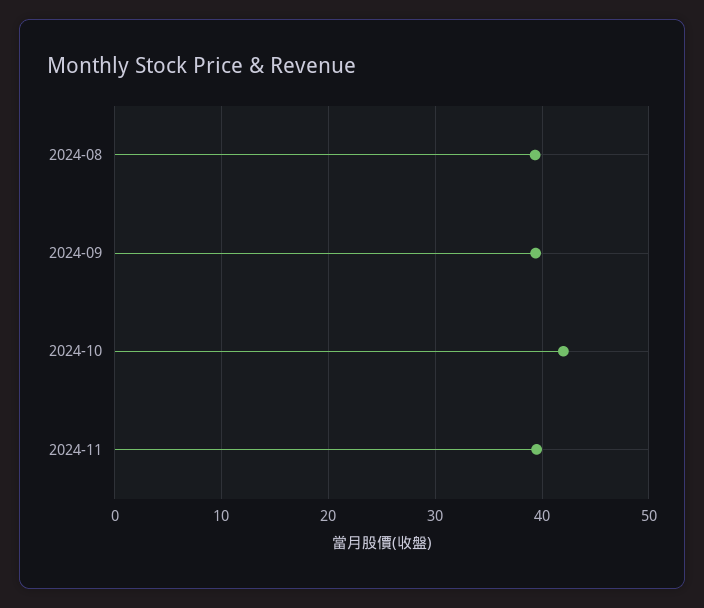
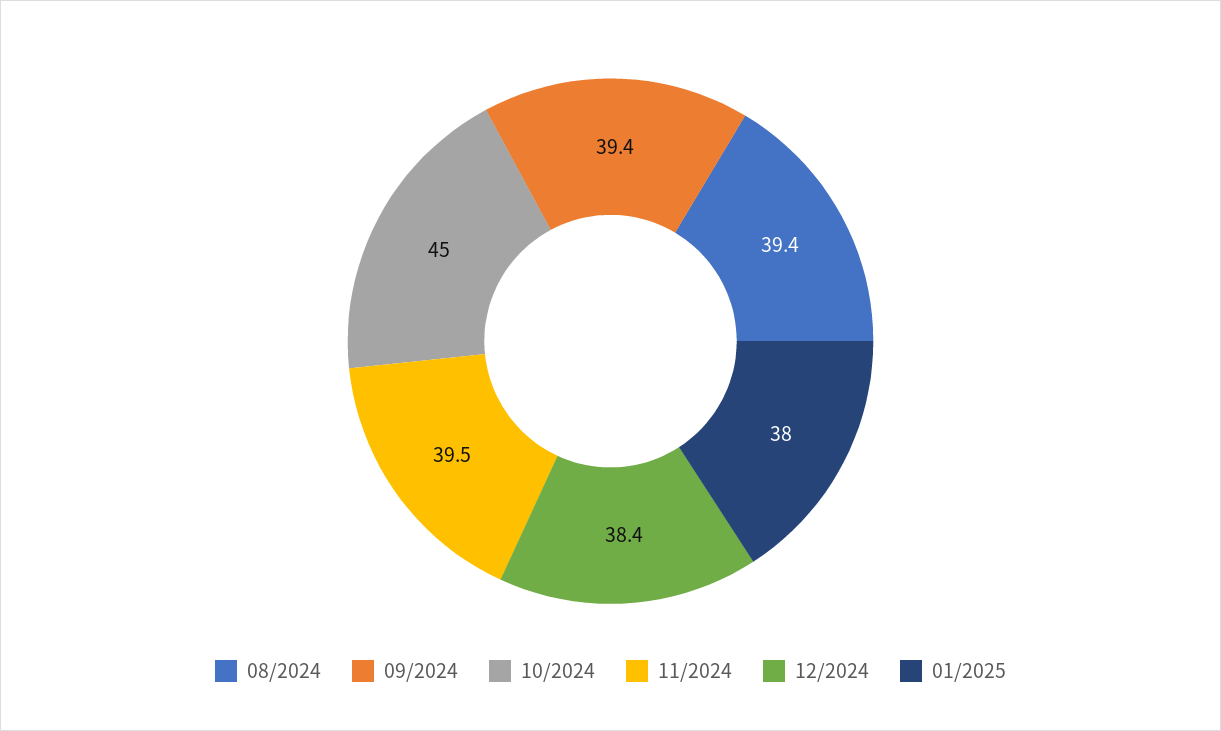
2024-10: 42 -> 45
12/2024: none -> 38.4
01/2025: none -> 38

